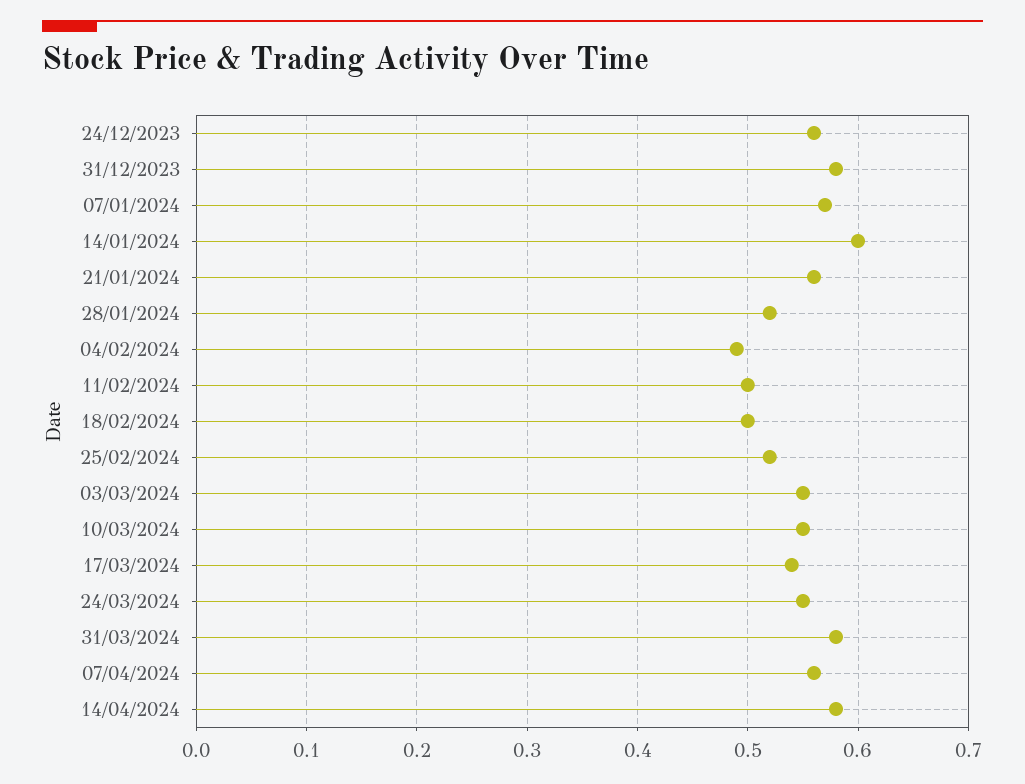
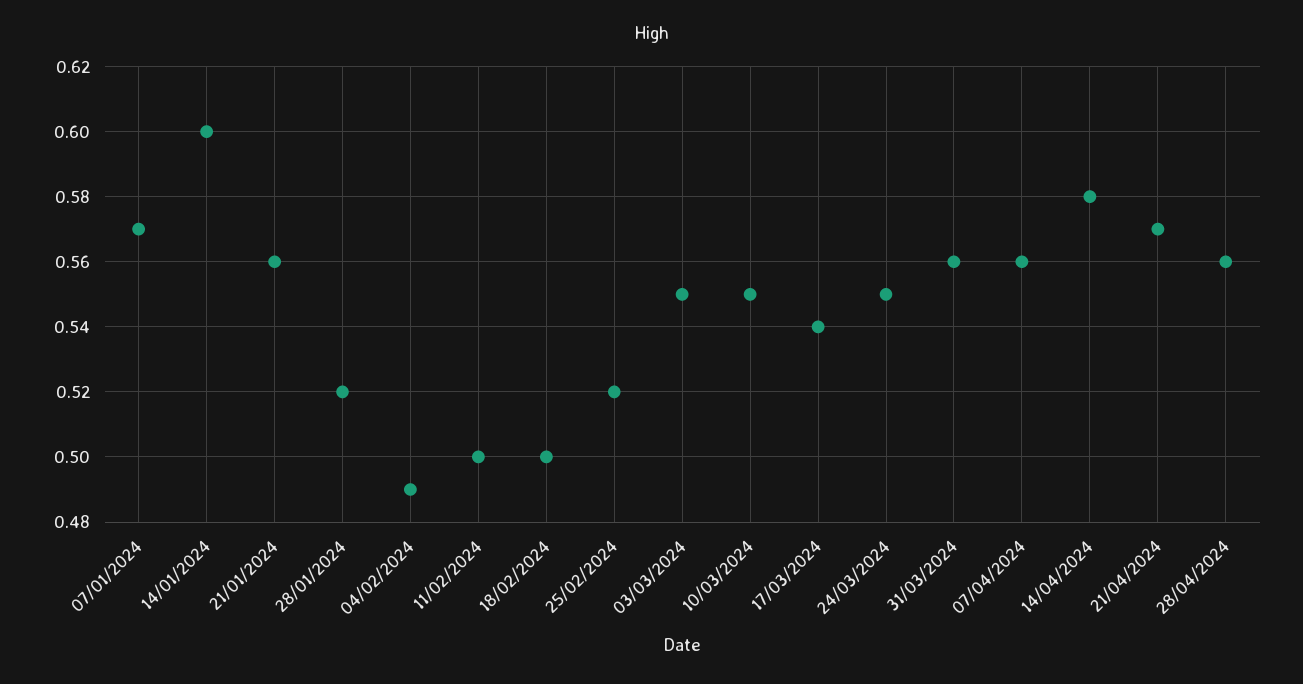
24/12/2023: 0.56 -> none
31/12/2023: 0.58 -> none
31/03/2024: 0.58 -> 0.56
21/04/2024: none -> 0.57
28/04/2024: none -> 0.56

